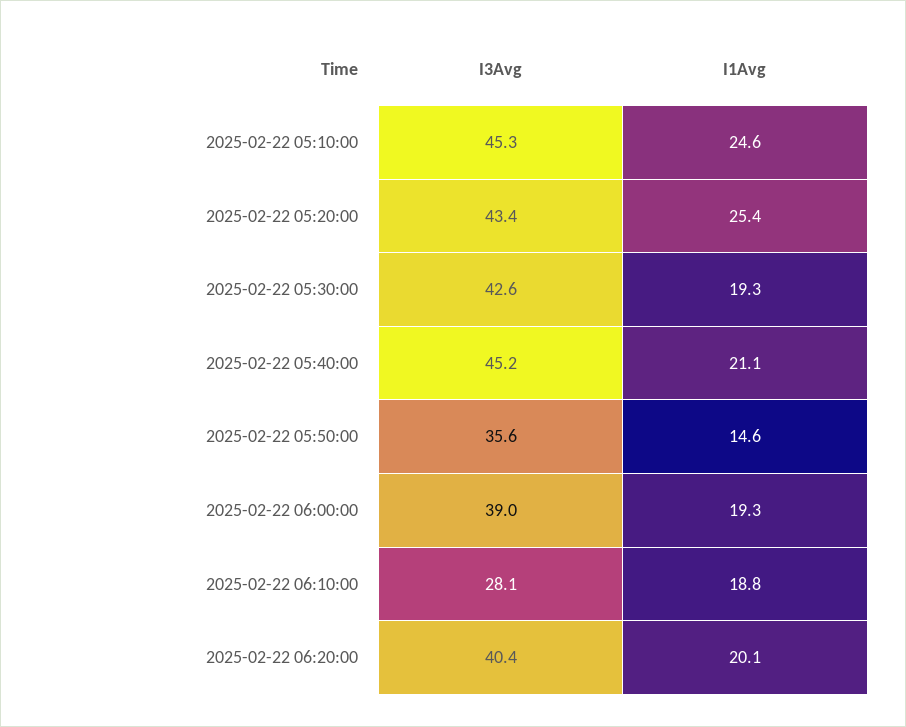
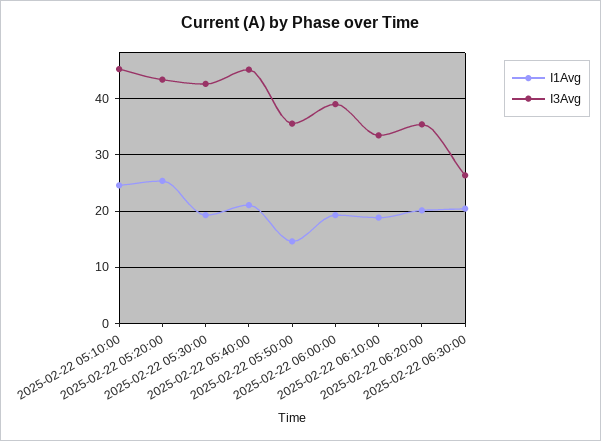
I3Avg, 2025-02-22 06:10:00: 28.1 -> 34
I3Avg, 2025-02-22 06:20:00: 40.4 -> 36
I1Avg, 2025-02-22 06:30:00: none -> 20
I3Avg, 2025-02-22 06:30:00: none -> 26

